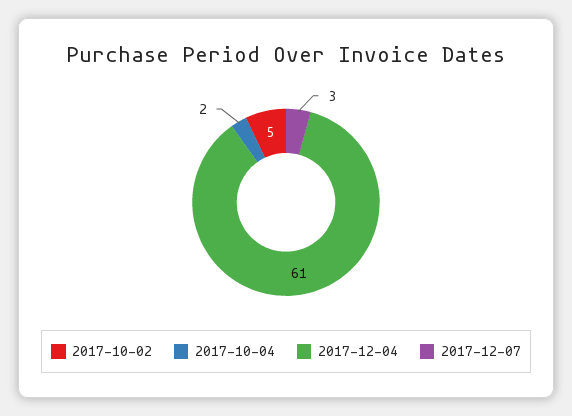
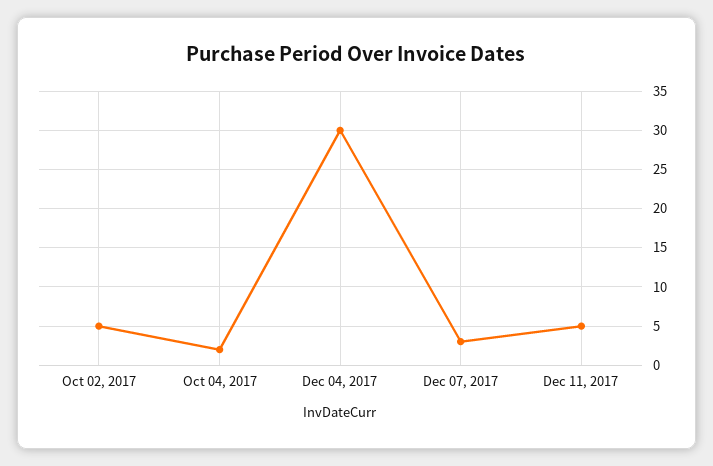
2017-12-04: 61 -> 30
Dec 11, 2017: none -> 5

